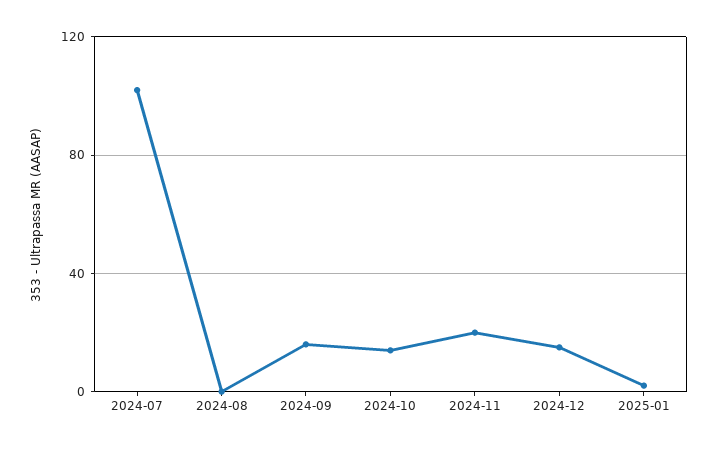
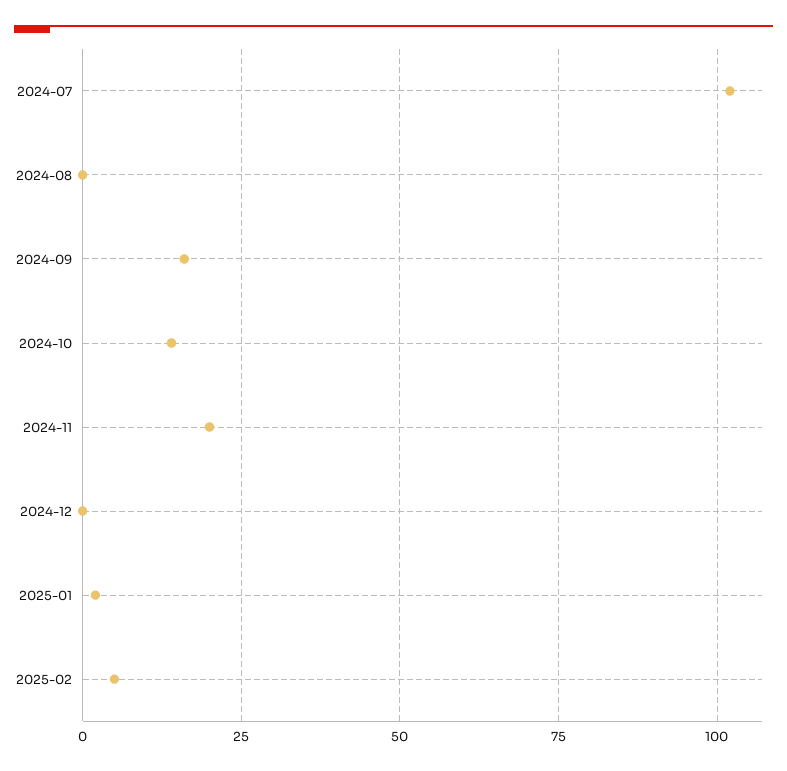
2024-12: 15 -> 0
2025-02: none -> 5

